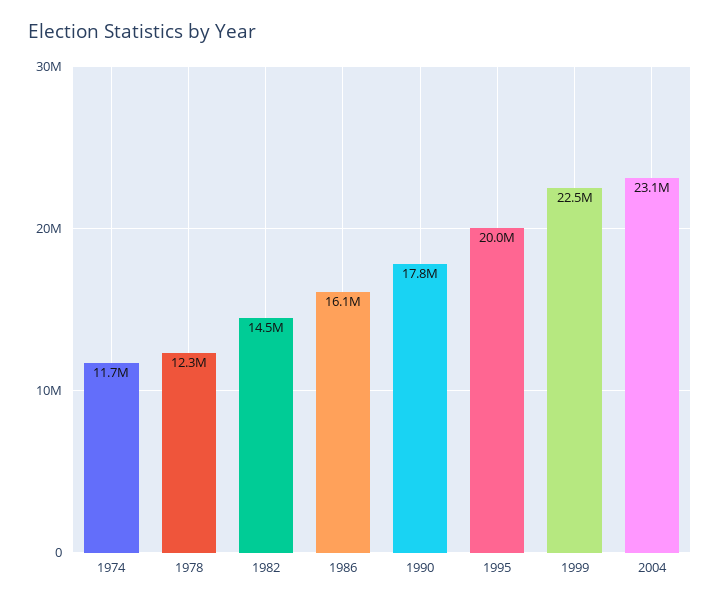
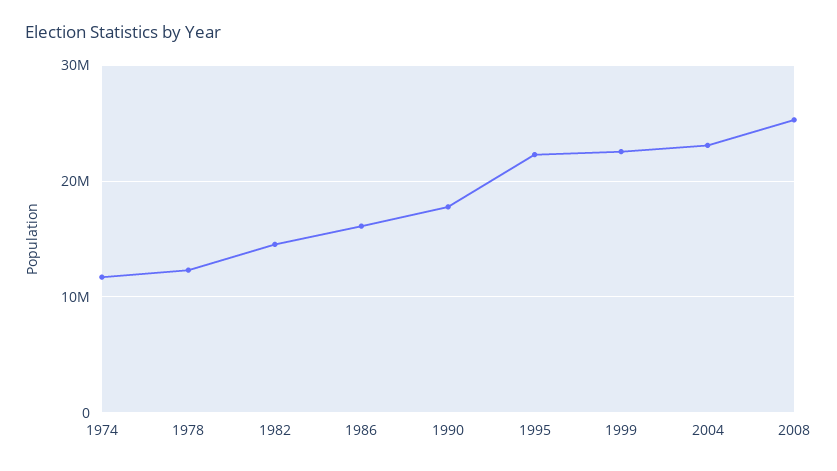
1995: 20000000 -> 22000000
2008: none -> 25000000

